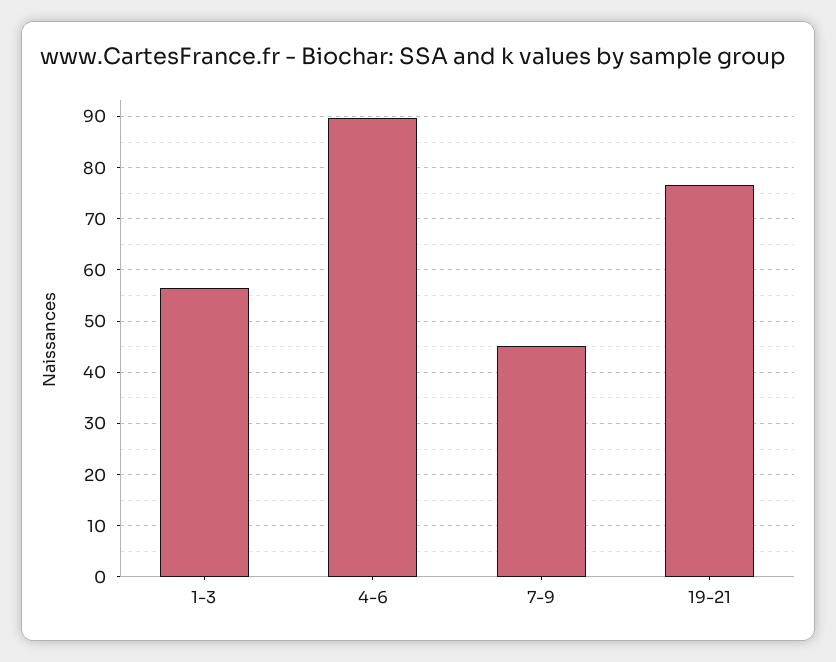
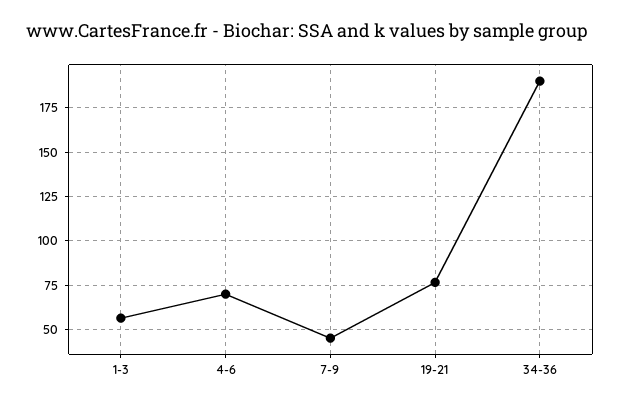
4-6: 90 -> 70
34-36: none -> 190

